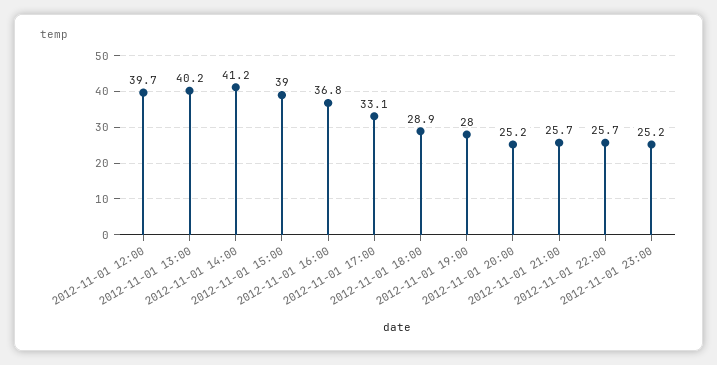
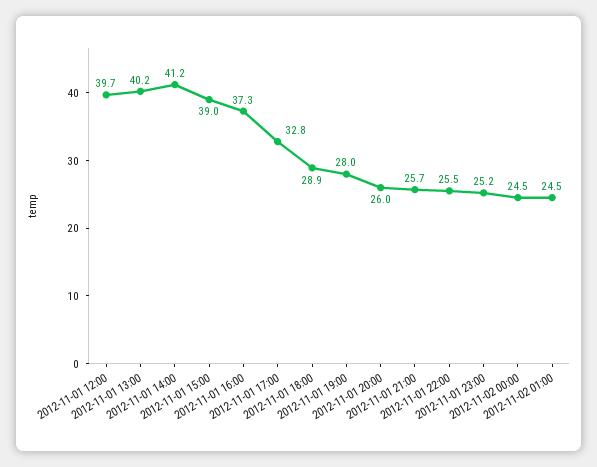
2012-11-01 16:00: 36.8 -> 37.3
2012-11-01 17:00: 33.1 -> 32.8
2012-11-01 20:00: 25.2 -> 26
2012-11-01 22:00: 25.7 -> 25.5
2012-11-02 00:00: none -> 24.5
2012-11-02 01:00: none -> 24.5

